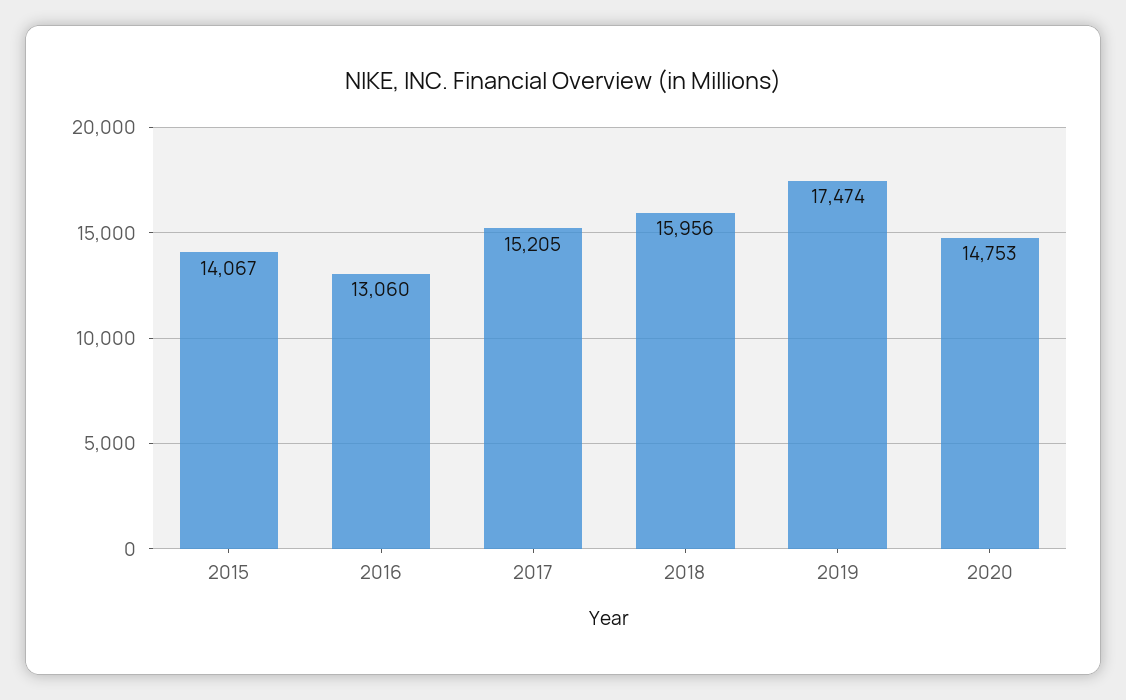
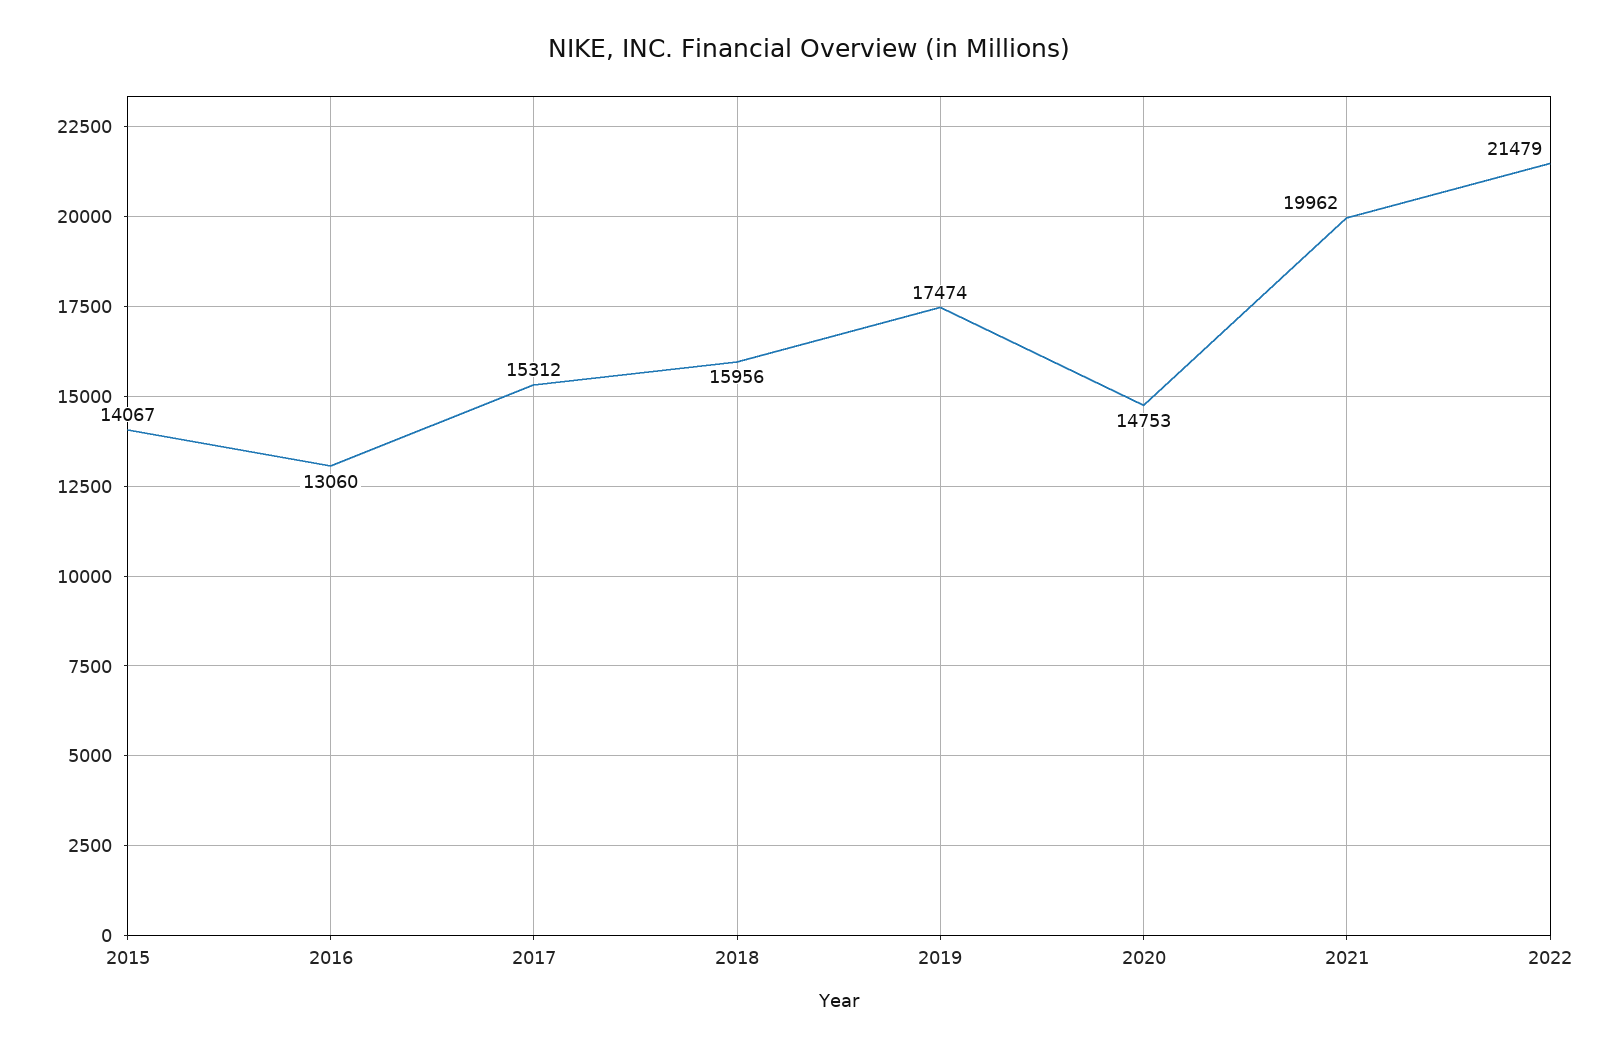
2017: 15205 -> 15312
2021: none -> 19962
2022: none -> 21479

